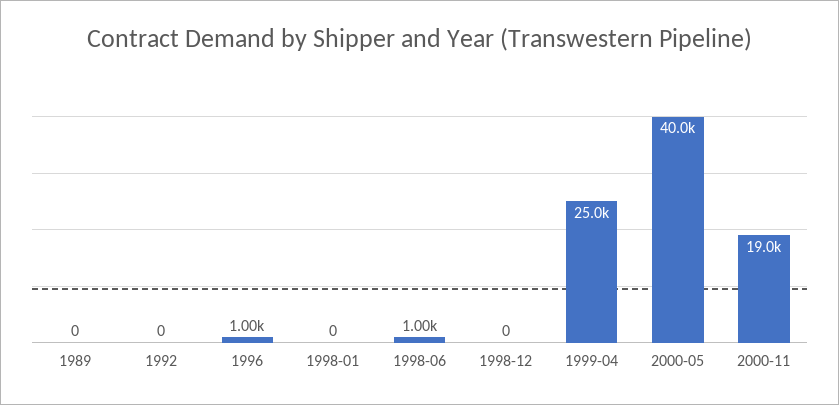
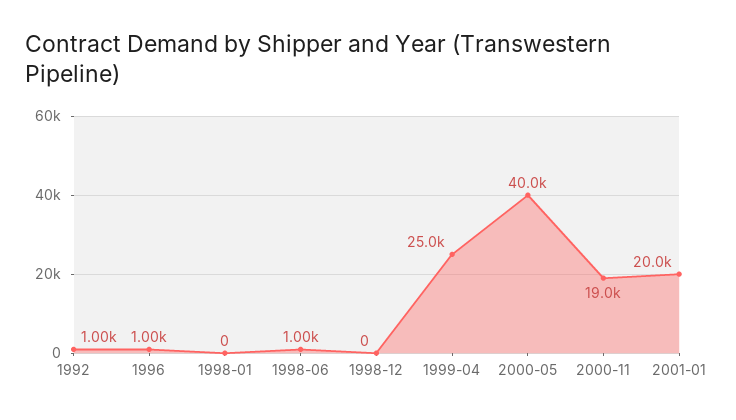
1989: 0 -> none
1992: 0 -> 1000
2001-01: none -> 20000

